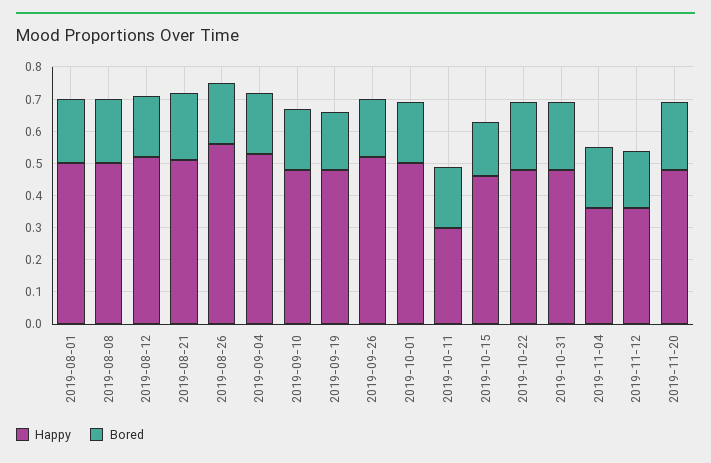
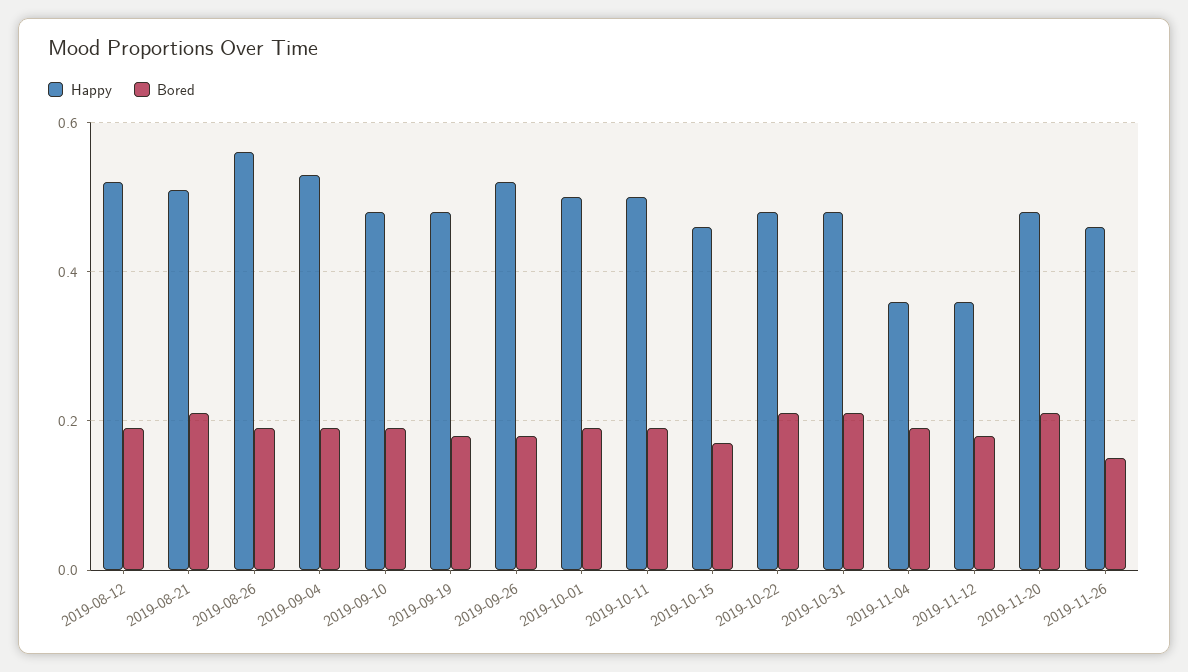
Happy, 2019-08-01: 0.5 -> none
Bored, 2019-08-01: 0.2 -> none
Happy, 2019-08-08: 0.5 -> none
Bored, 2019-08-08: 0.2 -> none
Happy, 2019-10-11: 0.3 -> 0.5
Happy, 2019-11-26: none -> 0.45
Bored, 2019-11-26: none -> 0.15

